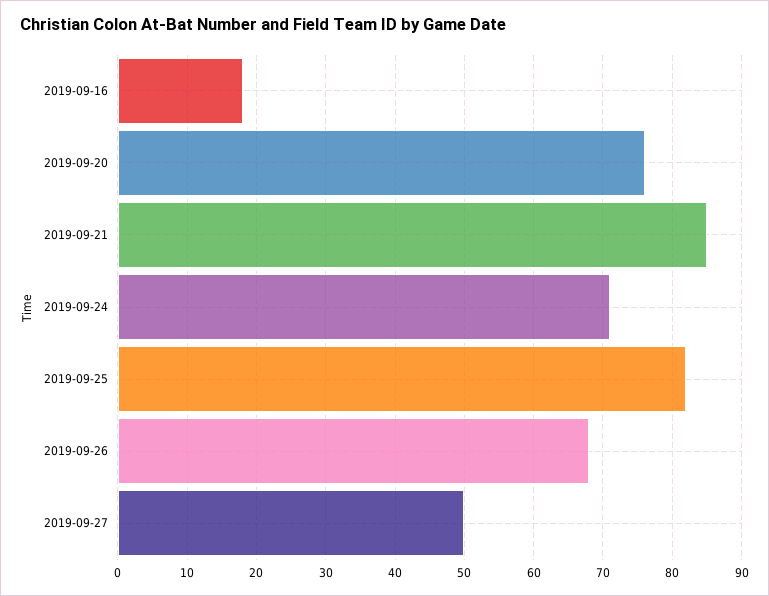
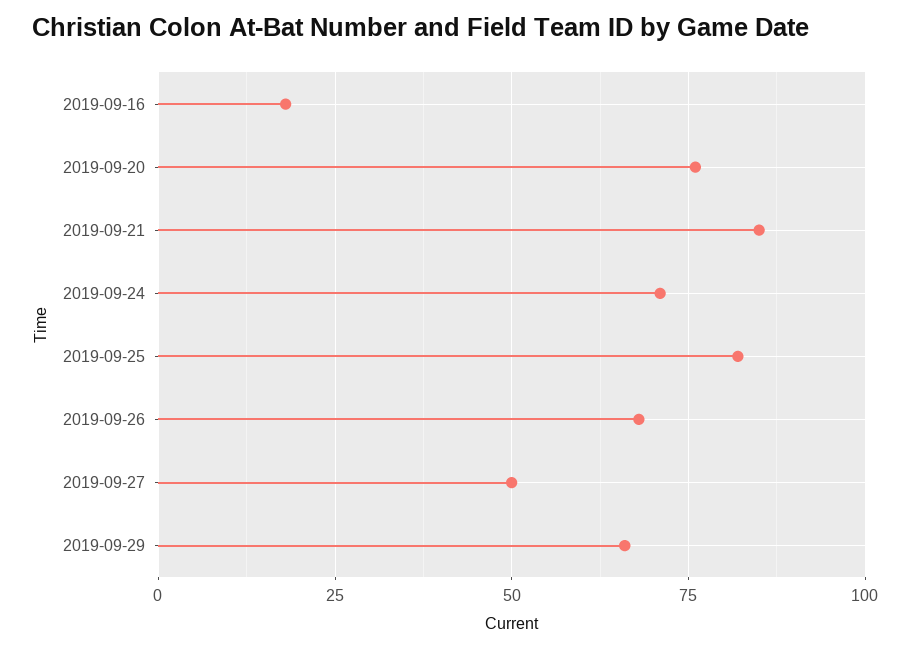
2019-09-29: none -> 65

